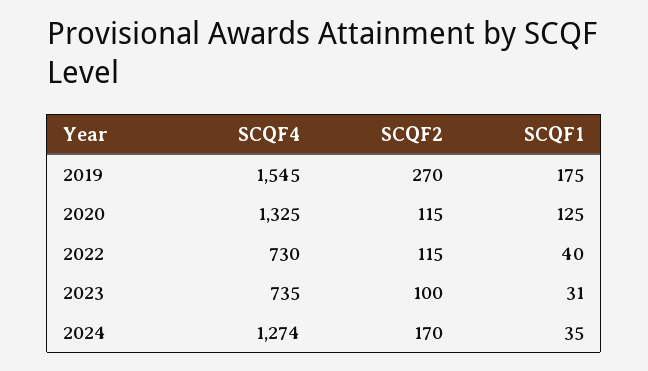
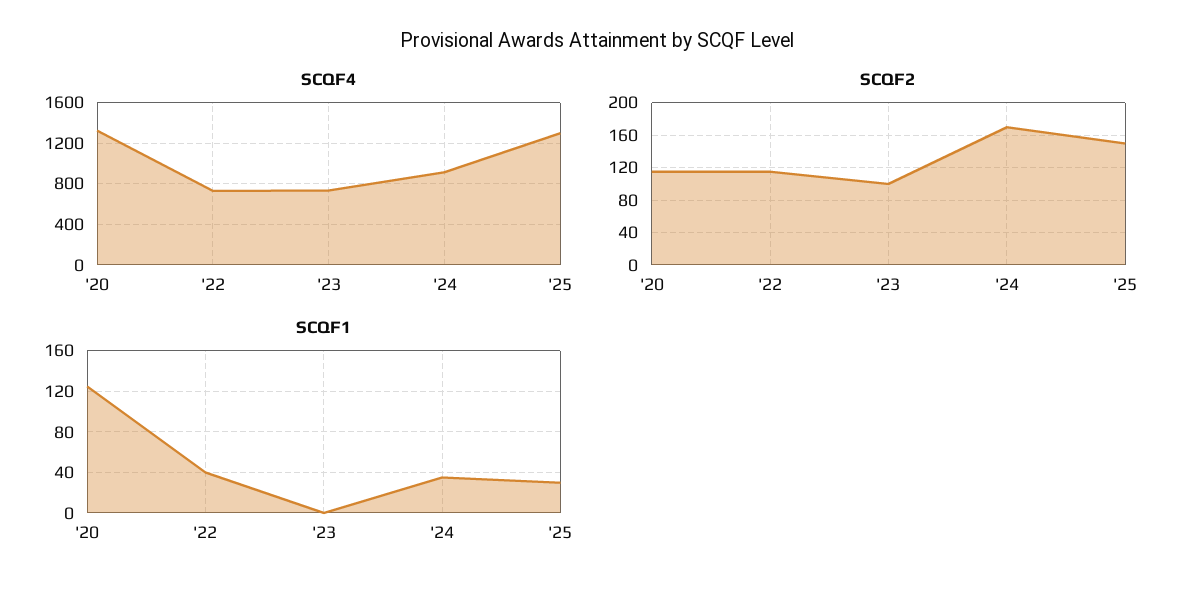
SCQF4, 2019: 1545 -> none
SCQF2, 2019: 270 -> none
SCQF1, 2019: 175 -> none
SCQF1, 2023: 31 -> 0
SCQF4, 2024: 1274 -> 900
SCQF4, '25: none -> 1300
SCQF2, '25: none -> 150
SCQF1, '25: none -> 30

